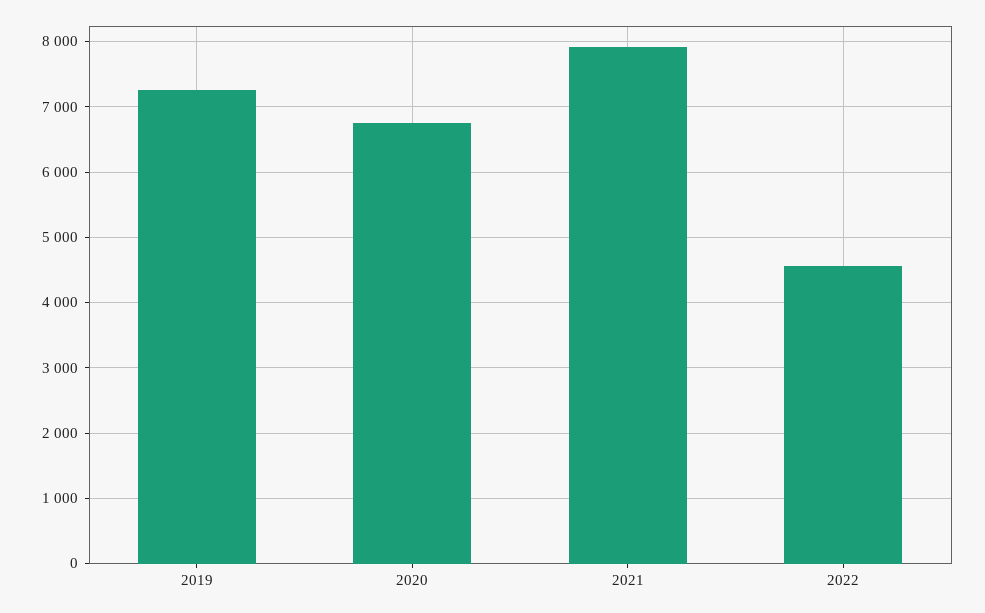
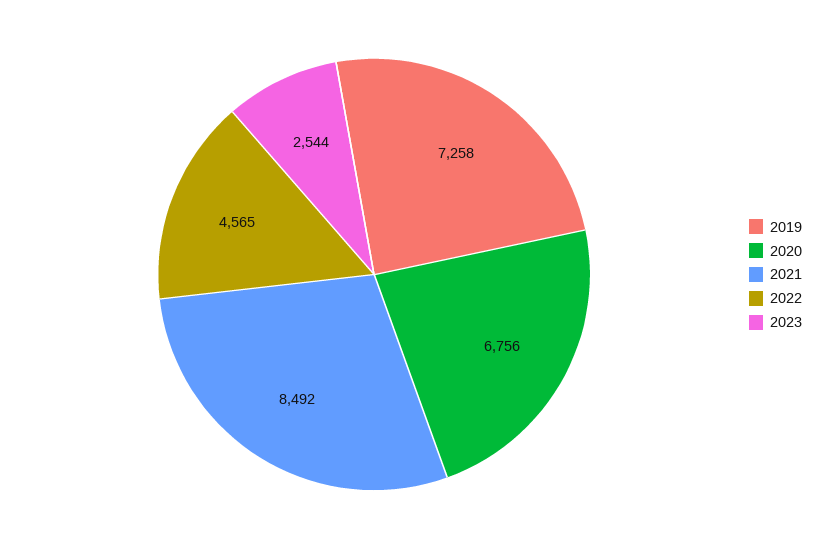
2021: 7900 -> 8492
2023: none -> 2544

